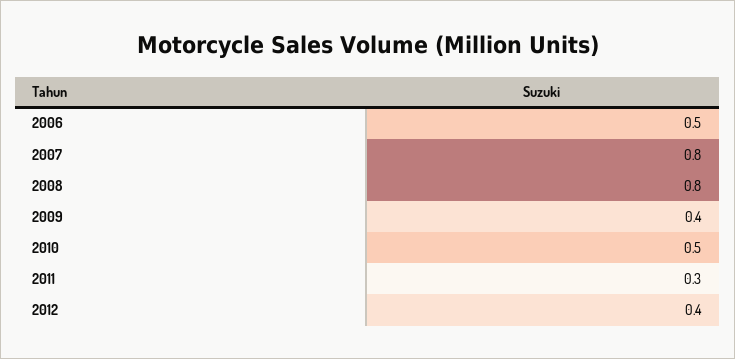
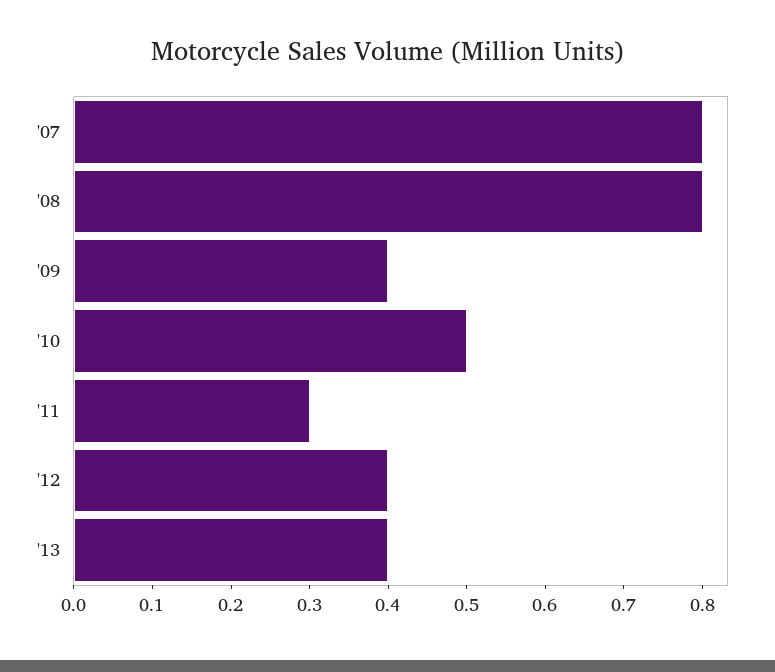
2006: 0.5 -> none
'13: none -> 0.4

